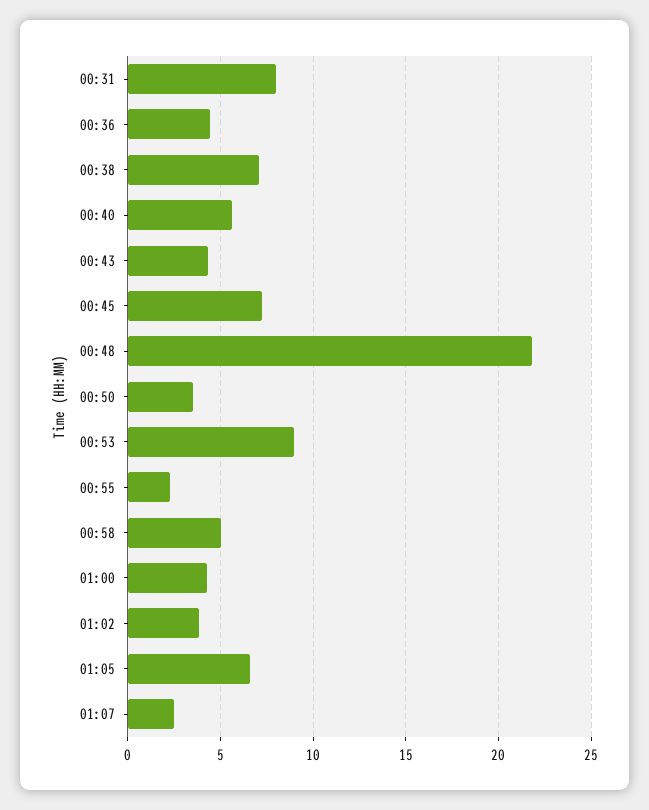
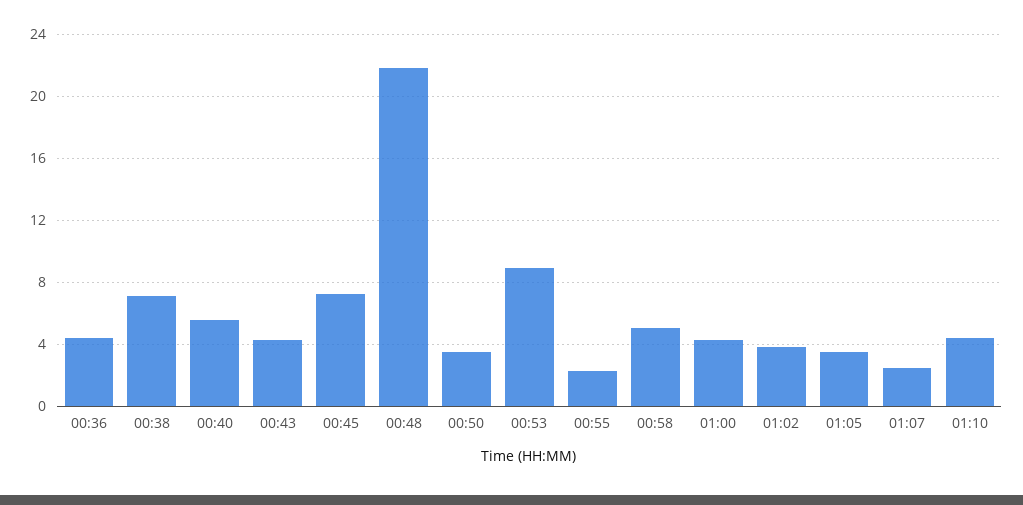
00:31: 8 -> none
01:05: 6.5 -> 3.5
01:10: none -> 4.5

